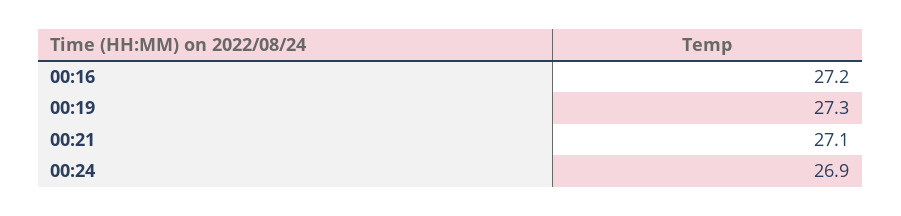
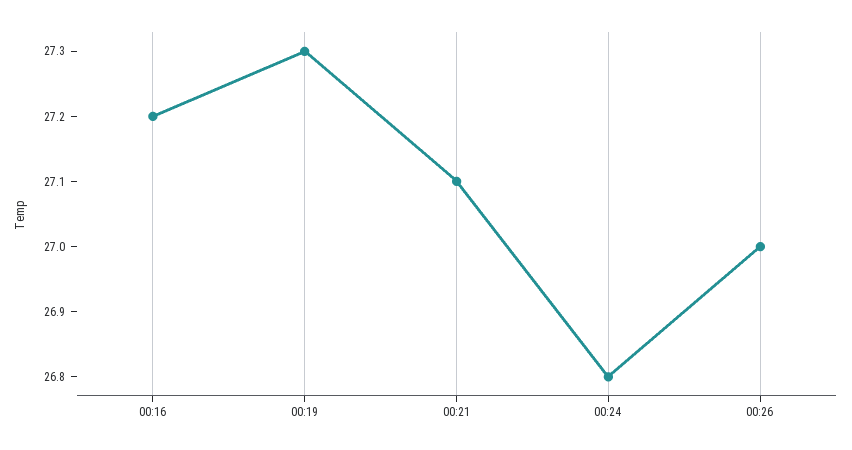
00:24: 26.9 -> 26.8
00:26: none -> 27

